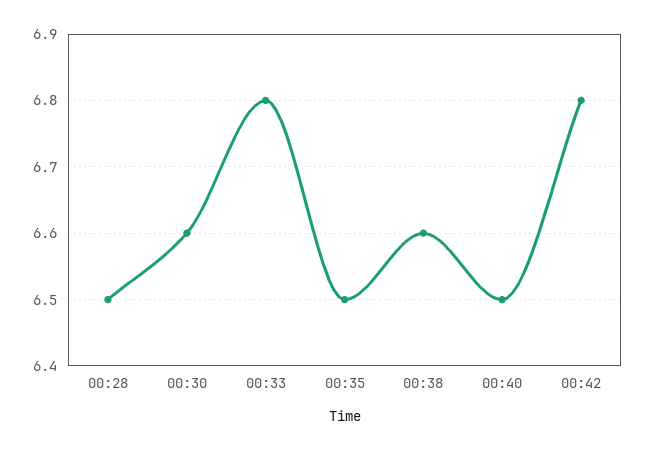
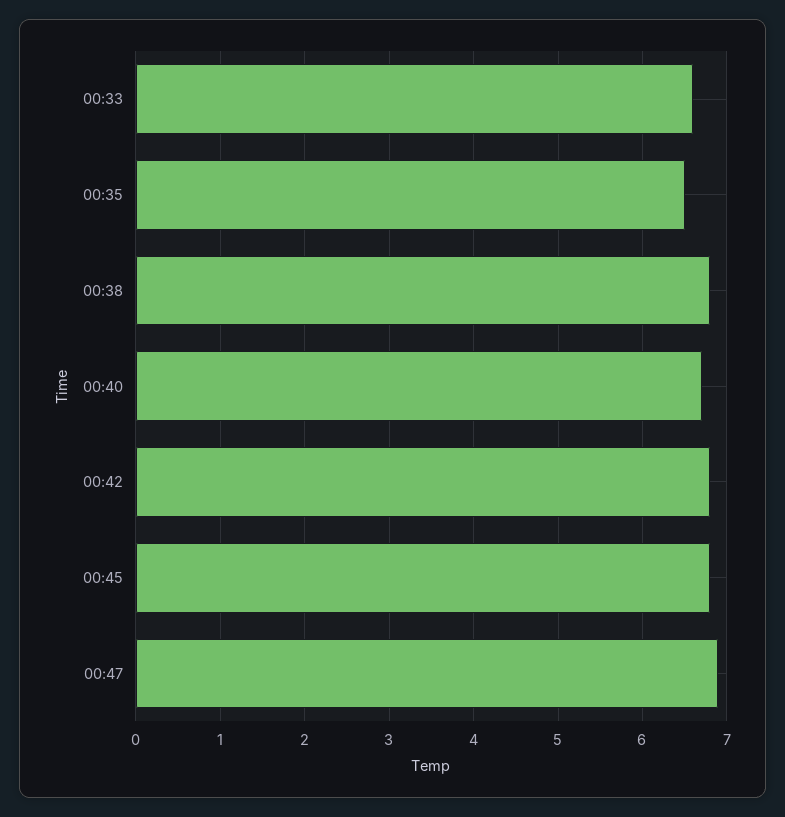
00:28: 6.5 -> none
00:30: 6.6 -> none
00:33: 6.8 -> 6.6
00:38: 6.6 -> 6.8
00:40: 6.5 -> 6.7
00:45: none -> 6.8
00:47: none -> 6.9

